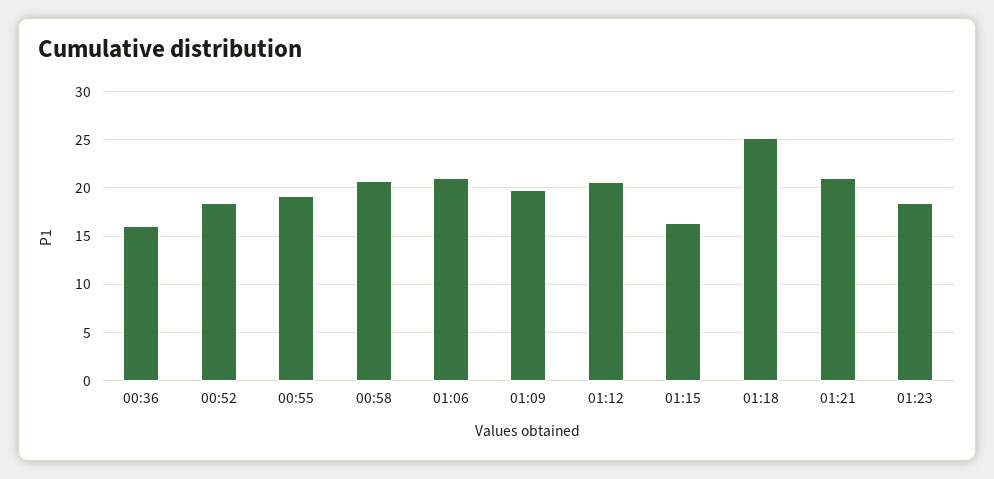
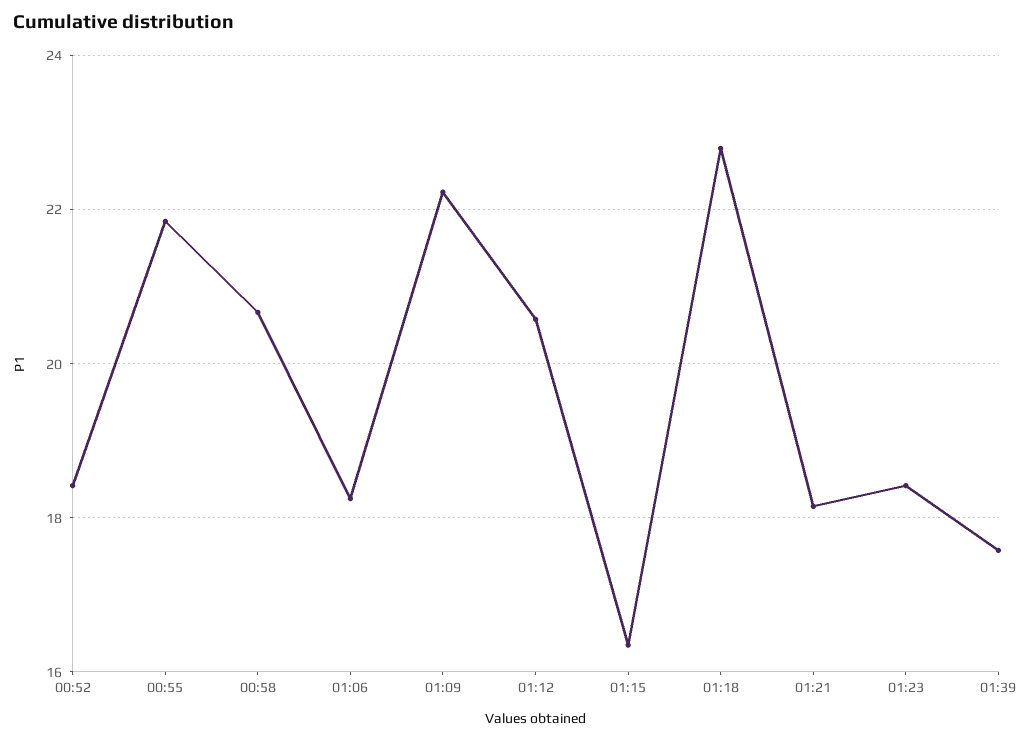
00:36: 16 -> none
00:55: 19 -> 21.8
01:06: 21 -> 18.2
01:09: 20 -> 22.2
01:18: 25 -> 22.8
01:21: 21 -> 18.2
01:39: none -> 17.6

